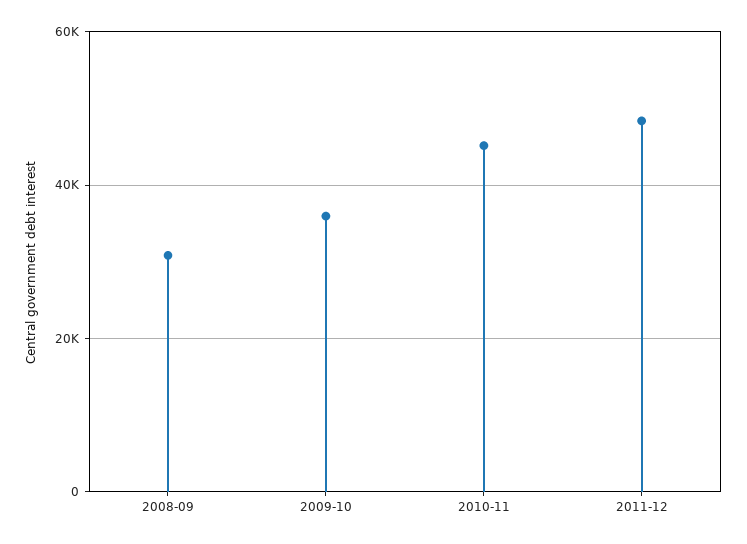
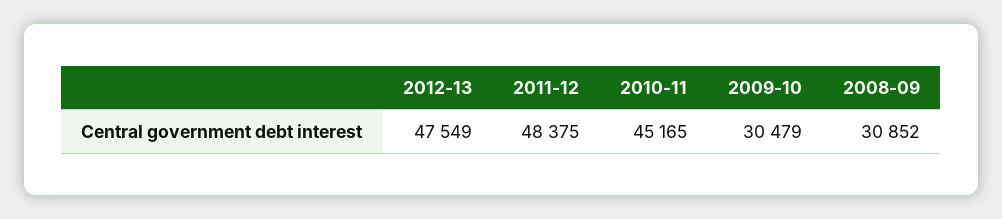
2009-10: 36000 -> 30479
2012-13: none -> 47549

